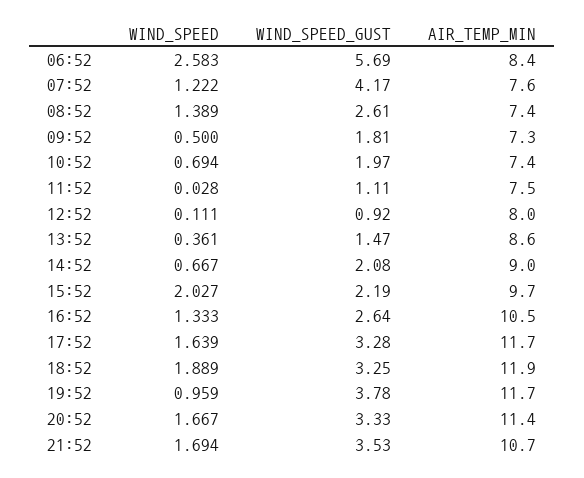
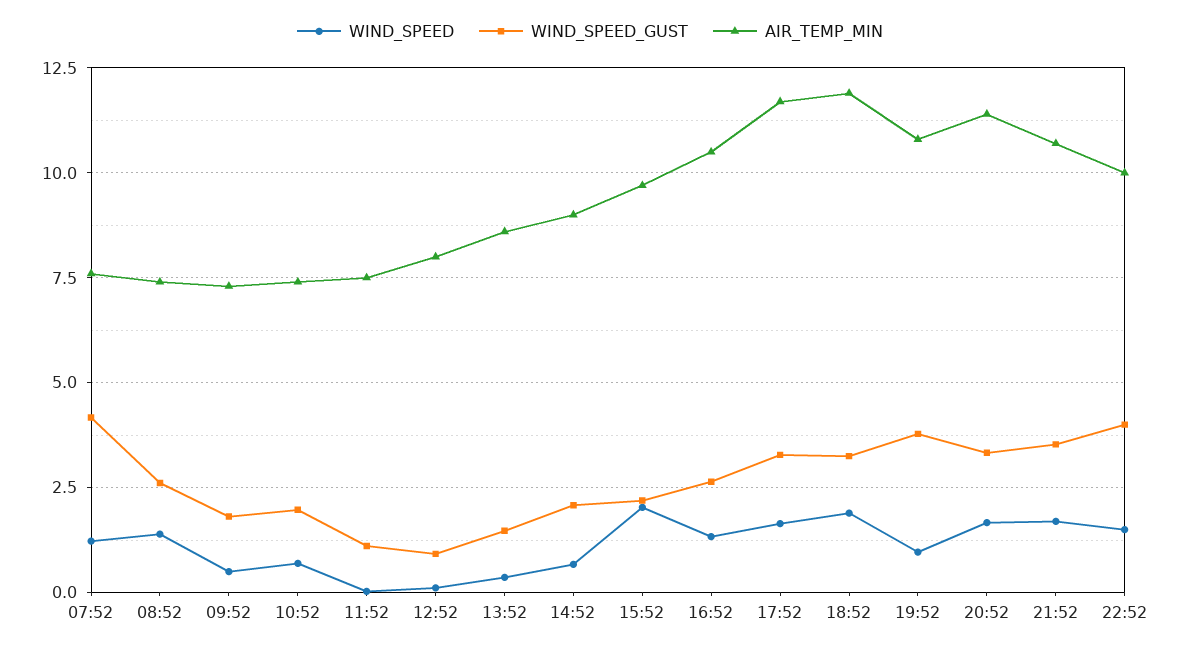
WIND_SPEED, 06:52: 2.583 -> none
WIND_SPEED_GUST, 06:52: 5.69 -> none
AIR_TEMP_MIN, 06:52: 8.4 -> none
AIR_TEMP_MIN, 19:52: 11.7 -> 10.75
WIND_SPEED, 22:52: none -> 1.5
WIND_SPEED_GUST, 22:52: none -> 4
AIR_TEMP_MIN, 22:52: none -> 10

